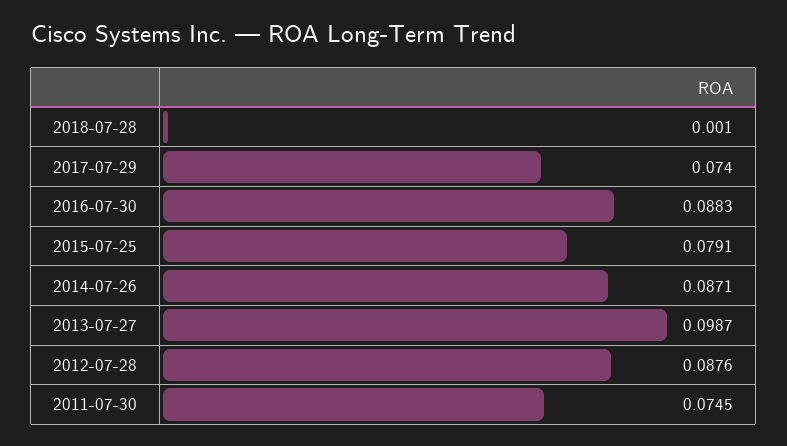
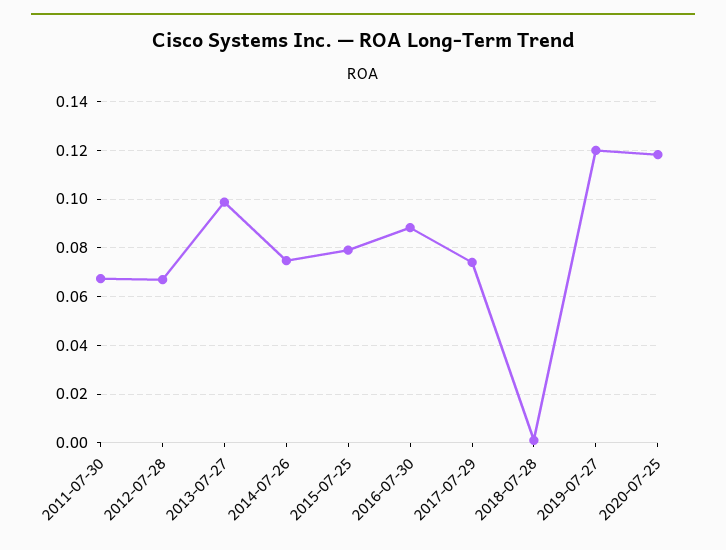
2014-07-26: 0.0871 -> 0.075
2012-07-28: 0.0876 -> 0.0675
2011-07-30: 0.0745 -> 0.0675
2019-07-27: none -> 0.12
2020-07-25: none -> 0.1175

